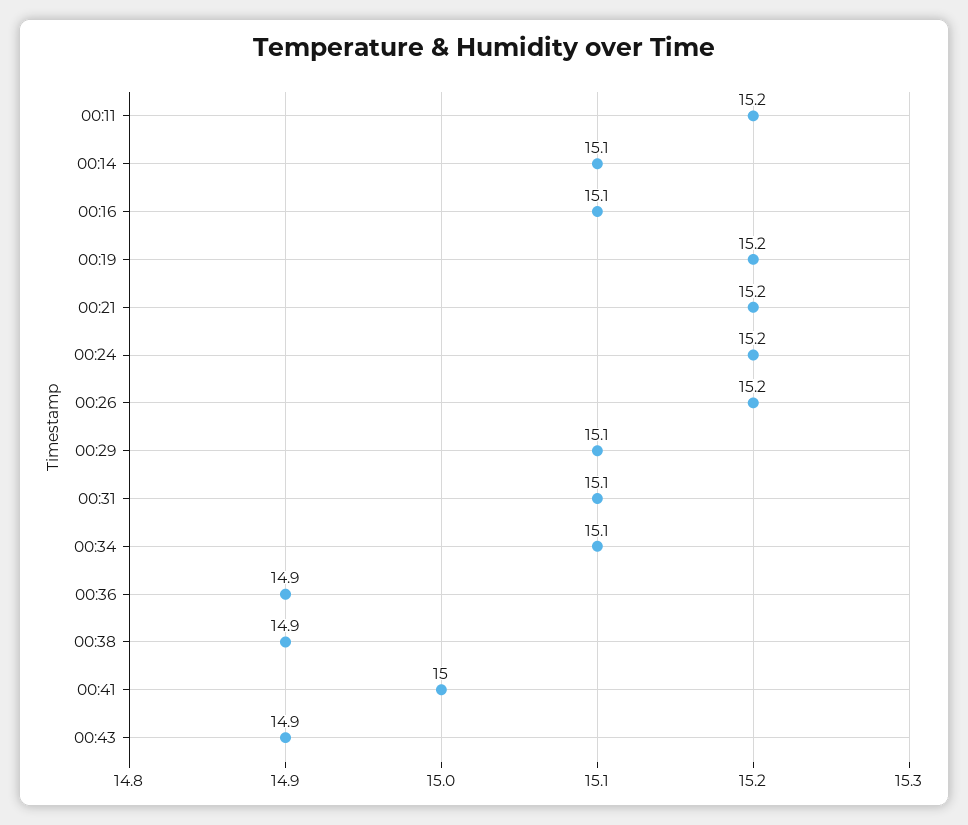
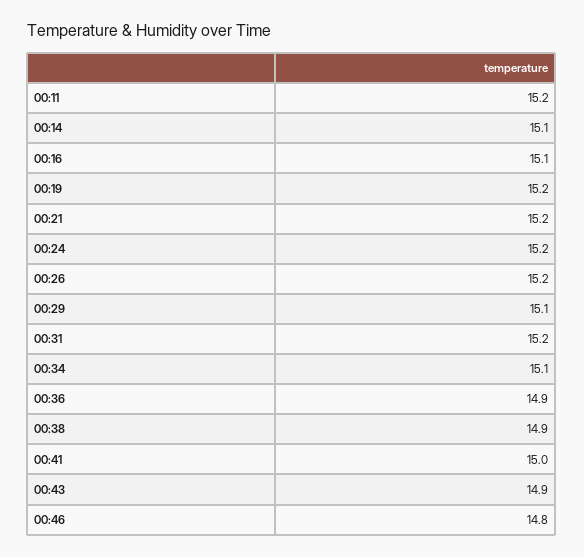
00:31: 15.1 -> 15.2
00:46: none -> 14.8

